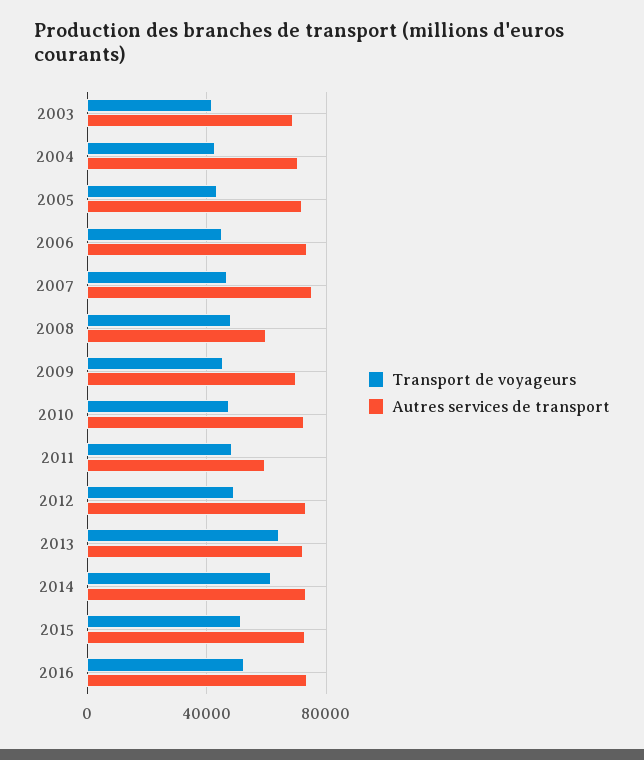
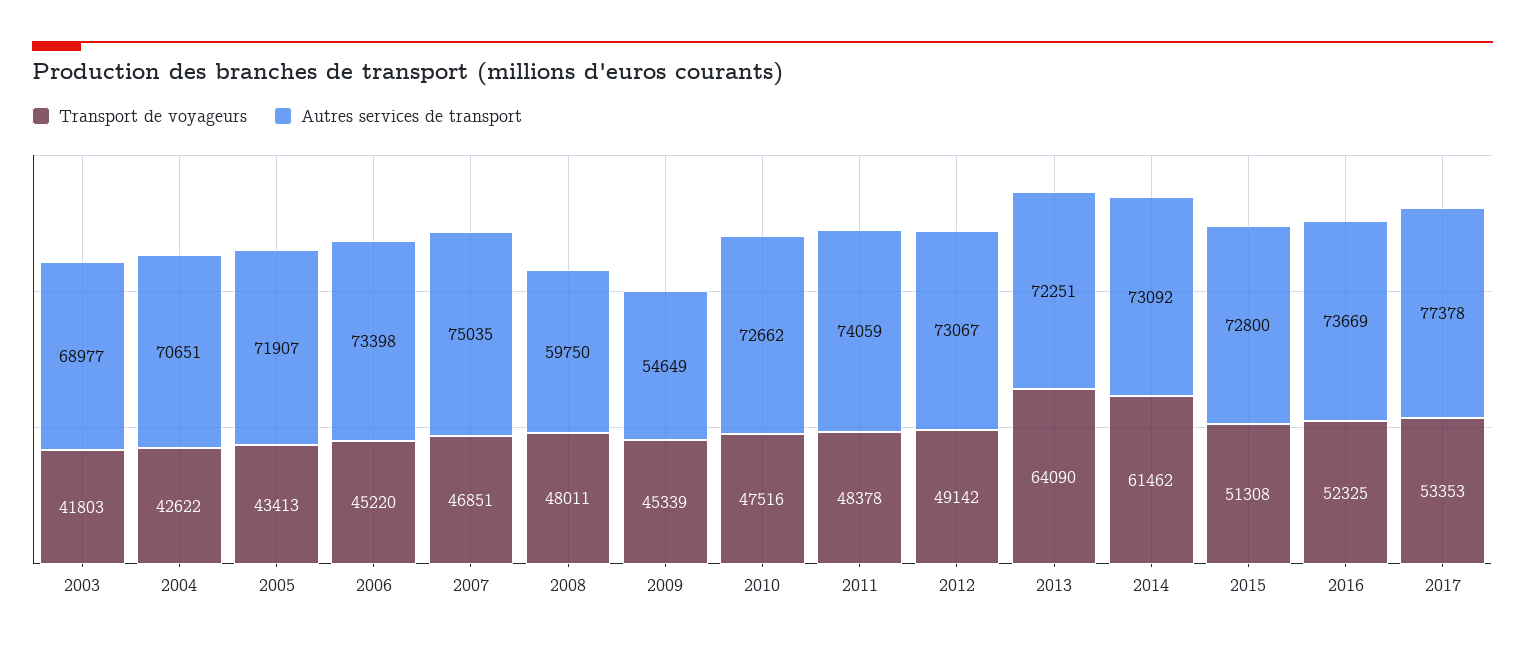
Autres services de transport, 2009: 70000 -> 54649
Autres services de transport, 2011: 60000 -> 74059
Transport de voyageurs, 2017: none -> 53353
Autres services de transport, 2017: none -> 77378

